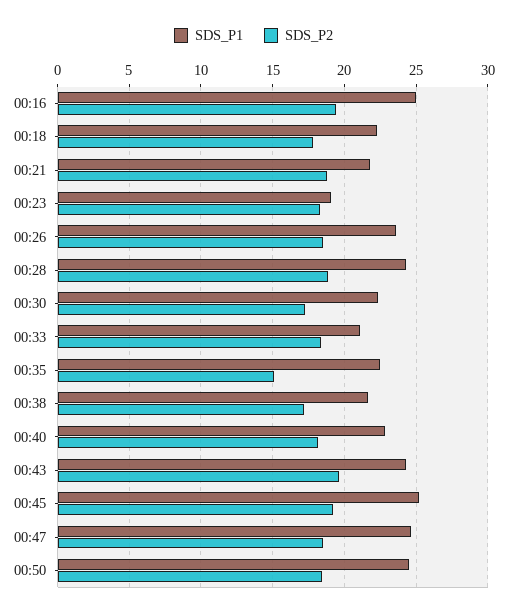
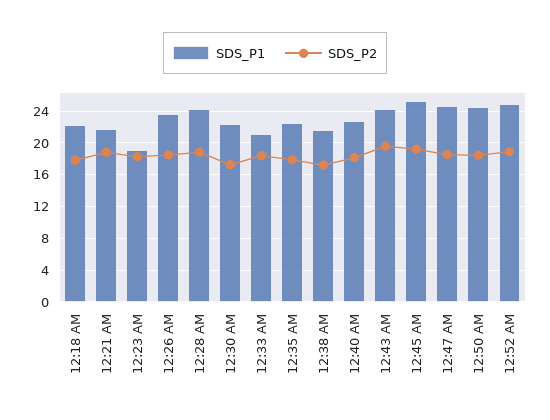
SDS_P1, 00:16: 25 -> none
SDS_P2, 00:16: 19.5 -> none
SDS_P2, 00:35: 15 -> 18
SDS_P1, 12:52 AM: none -> 25
SDS_P2, 12:52 AM: none -> 19

